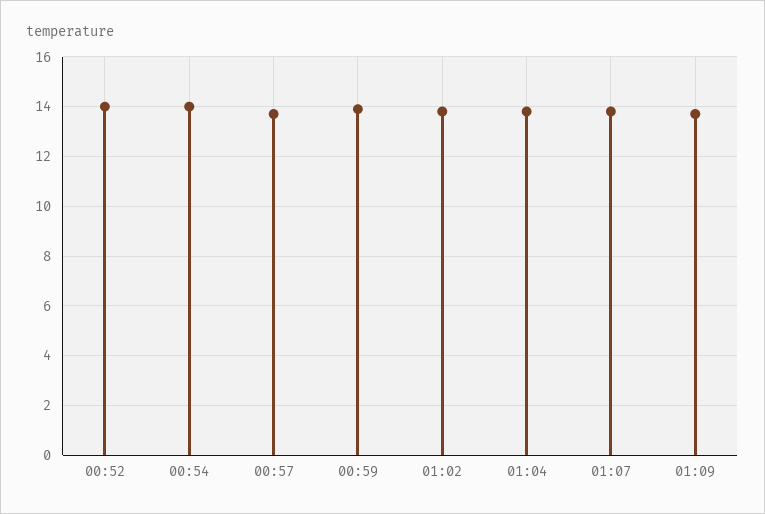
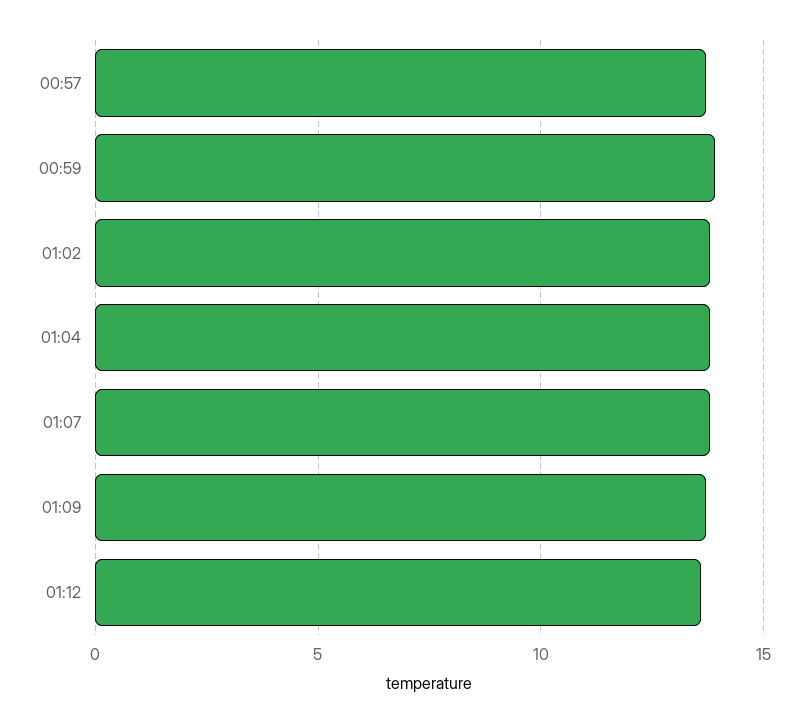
00:52: 14 -> none
00:54: 14 -> none
01:12: none -> 13.5

